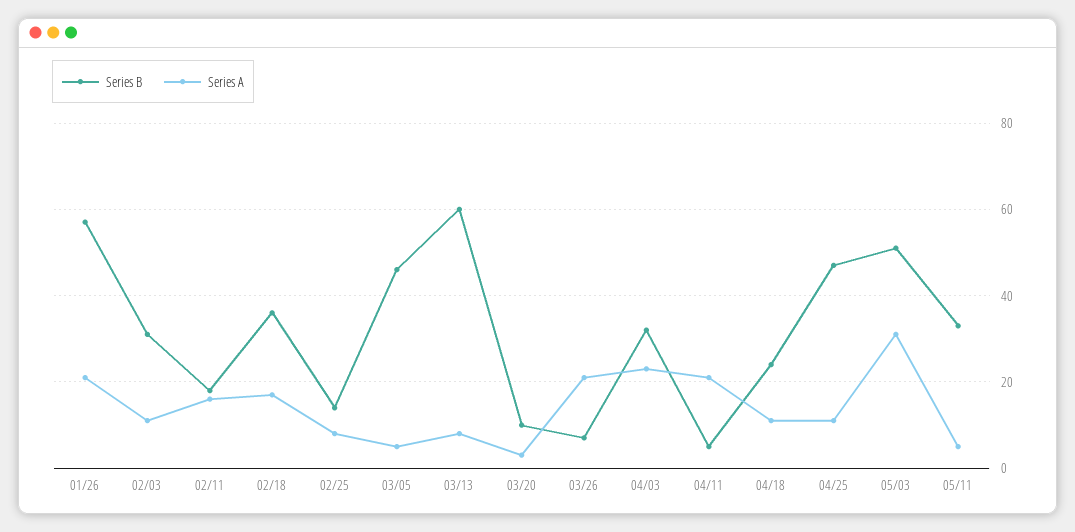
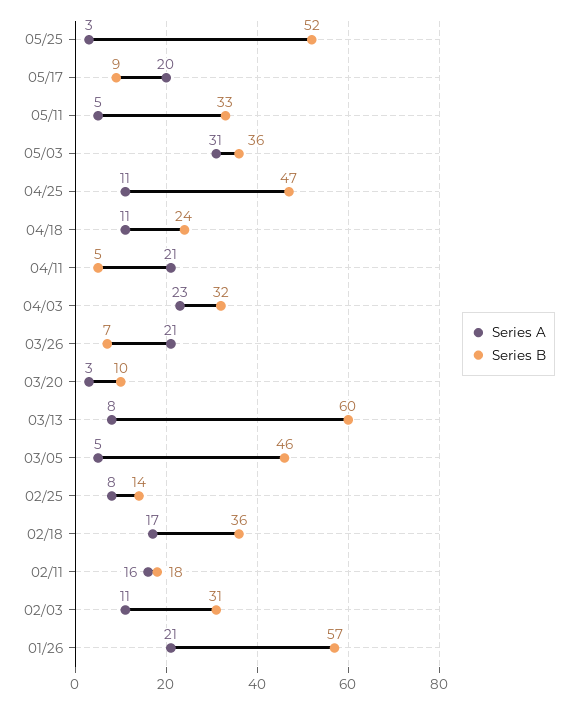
Series B, 05/03: 50 -> 36
Series A, 05/25: none -> 3
Series B, 05/25: none -> 52
Series A, 05/17: none -> 20
Series B, 05/17: none -> 9

